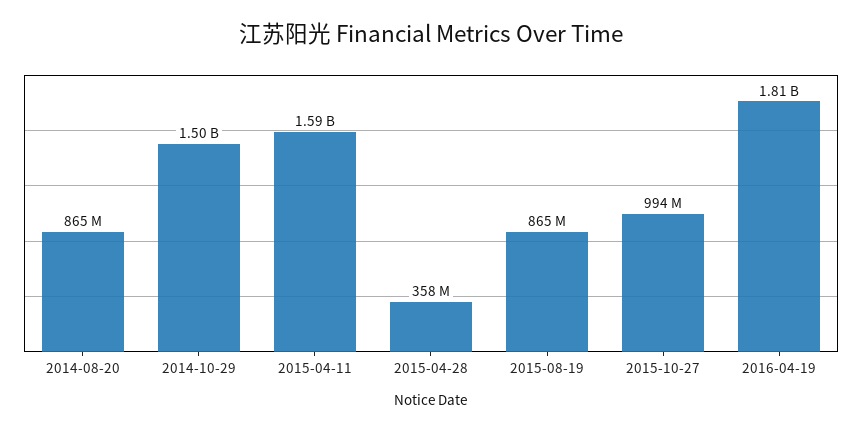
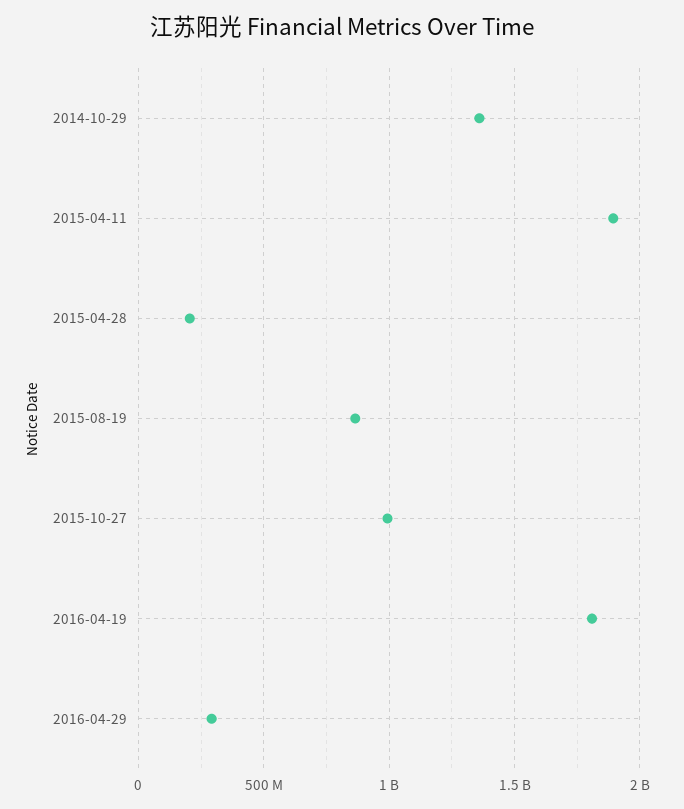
2014-08-20: 865000000 -> none
2014-10-29: 1500000000 -> 1350000000
2015-04-11: 1590000000 -> 1900000000
2015-04-28: 358000000 -> 200000000
2016-04-29: none -> 300000000

